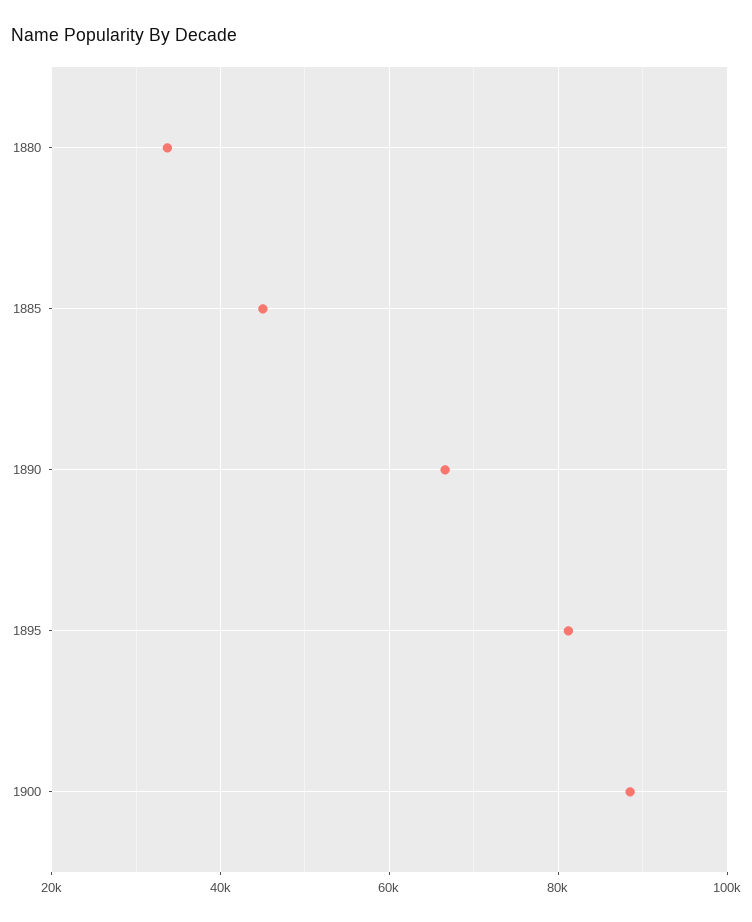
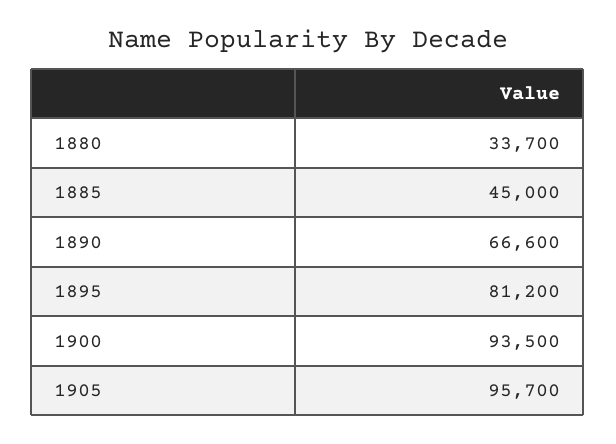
1900: 88000 -> 93500
1905: none -> 95700

